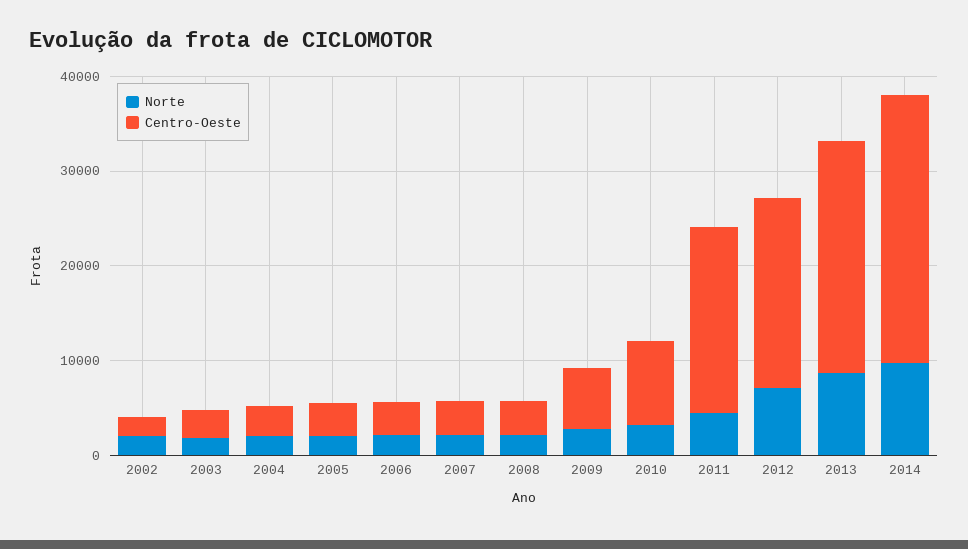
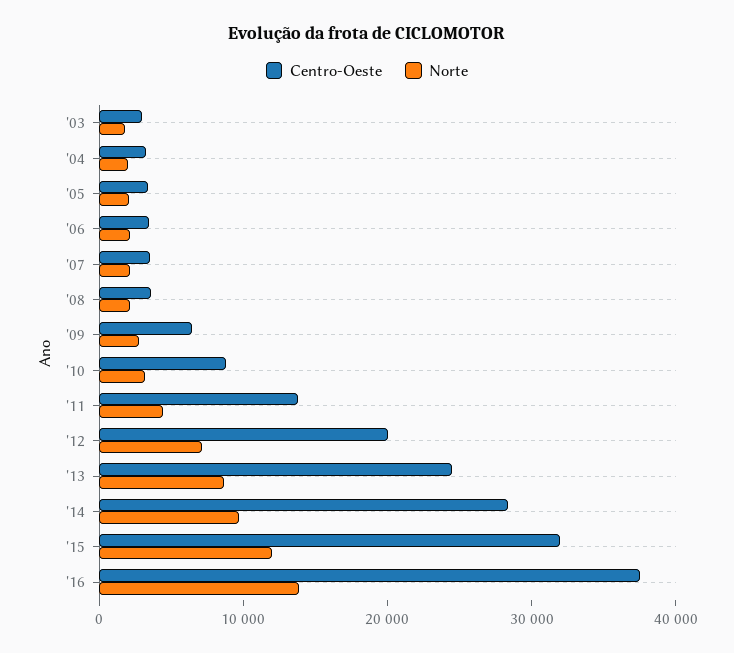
Norte, 2002: 2000 -> none
Centro-Oeste, 2002: 2000 -> none
Centro-Oeste, 2011: 20000 -> 14000
Centro-Oeste, '15: none -> 32000
Norte, '15: none -> 12000
Centro-Oeste, '16: none -> 38000
Norte, '16: none -> 14000

